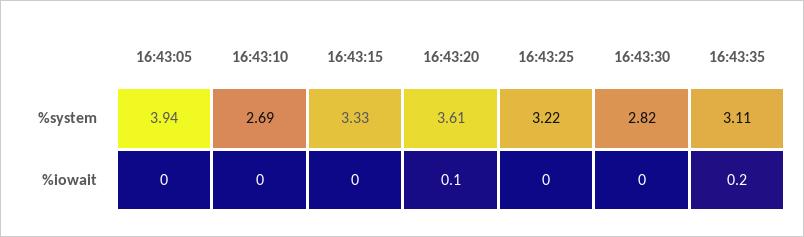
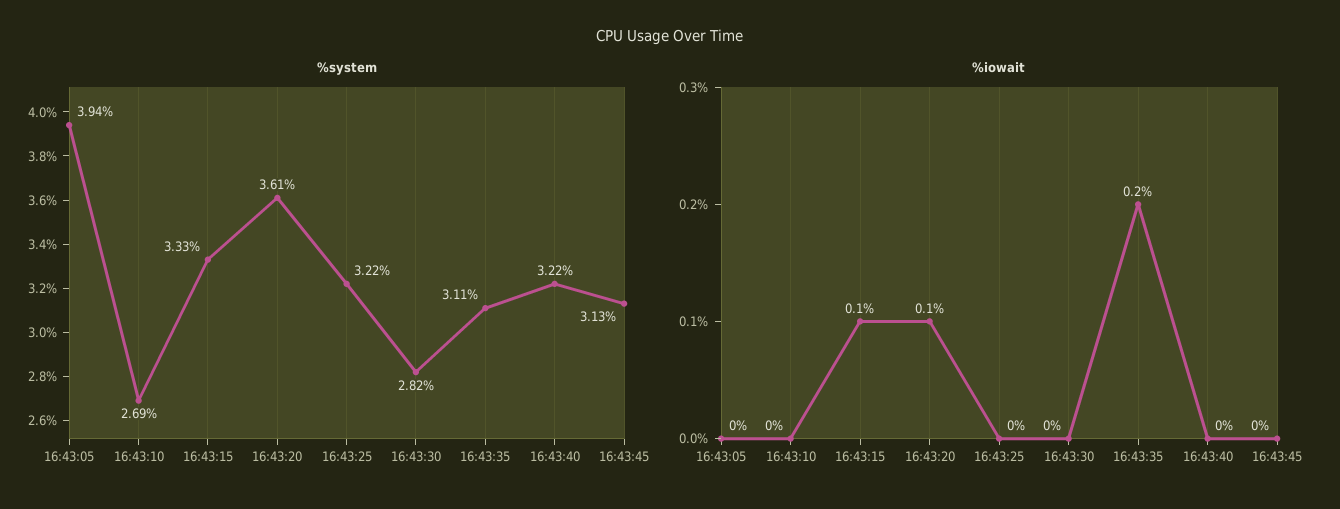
%iowait, 16:43:15: 0 -> 0.1
%system, 16:43:40: none -> 3.22
%system, 16:43:45: none -> 3.13
%iowait, 16:43:40: none -> 0
%iowait, 16:43:45: none -> 0

